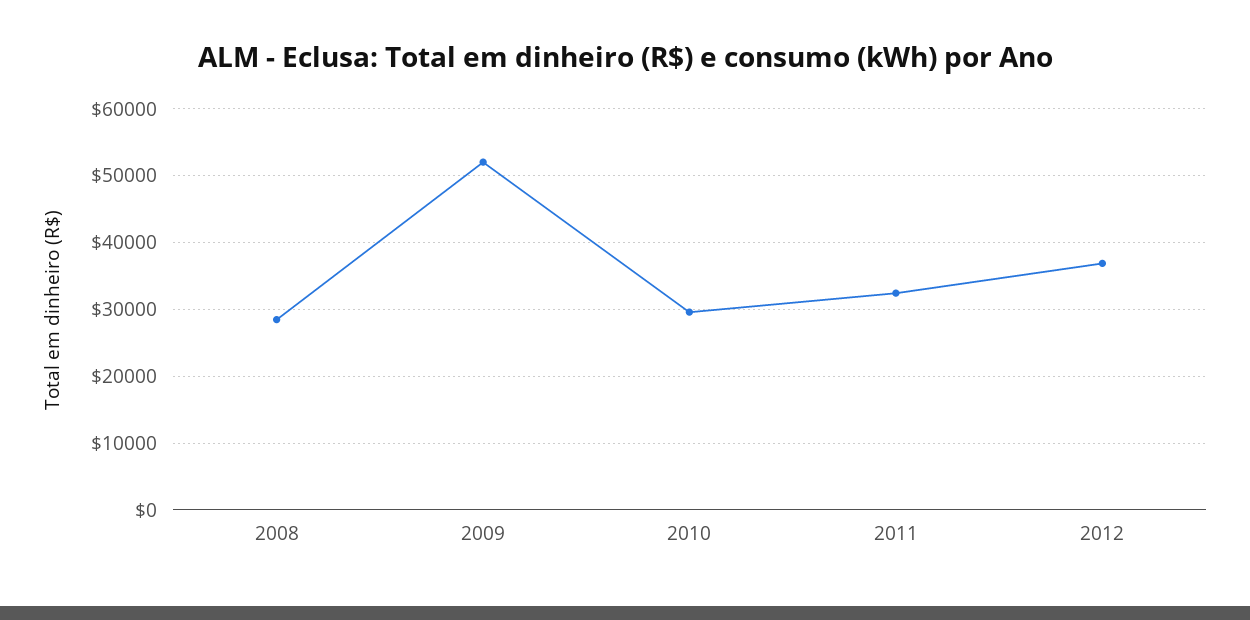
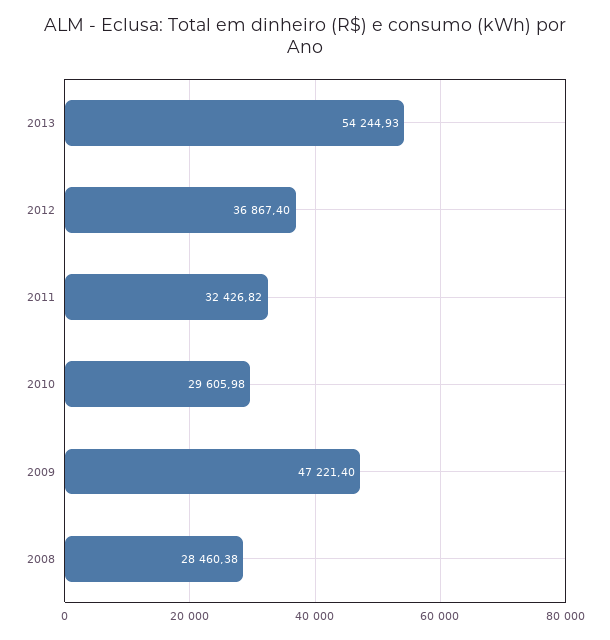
2009: 52000 -> 47221.4
2013: none -> 54244.93

